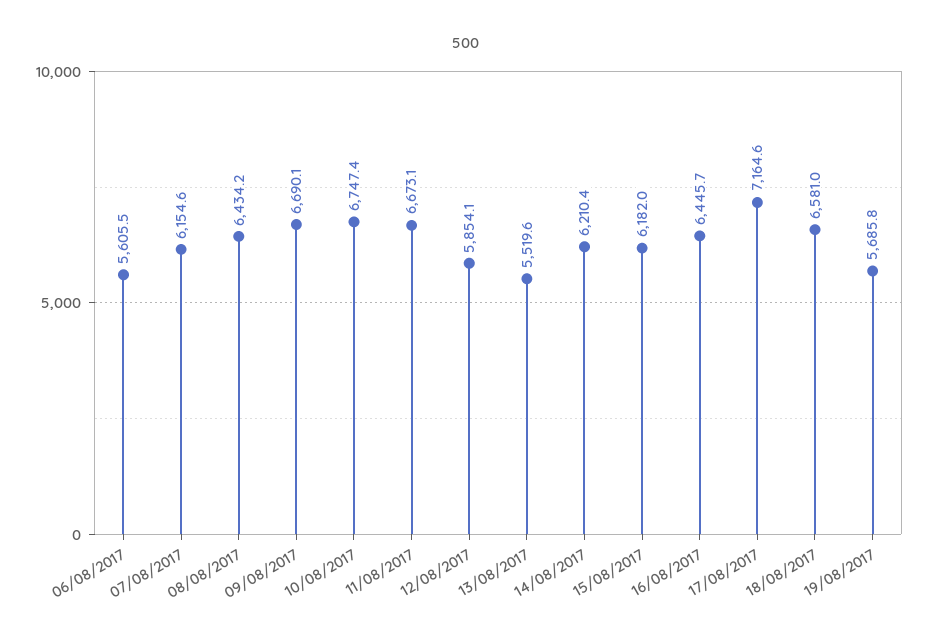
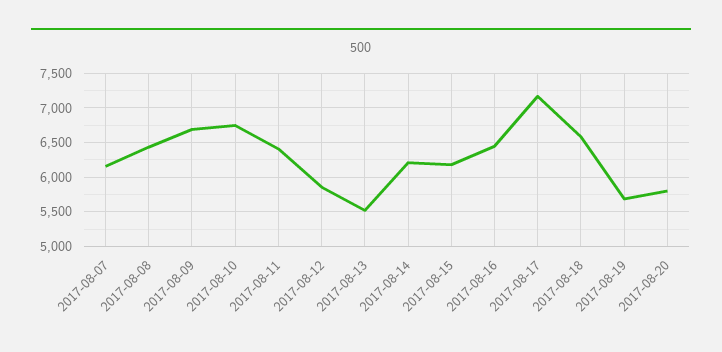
06/08/2017: 5605.5 -> none
11/08/2017: 6673.1 -> 6400
2017-08-20: none -> 5800

